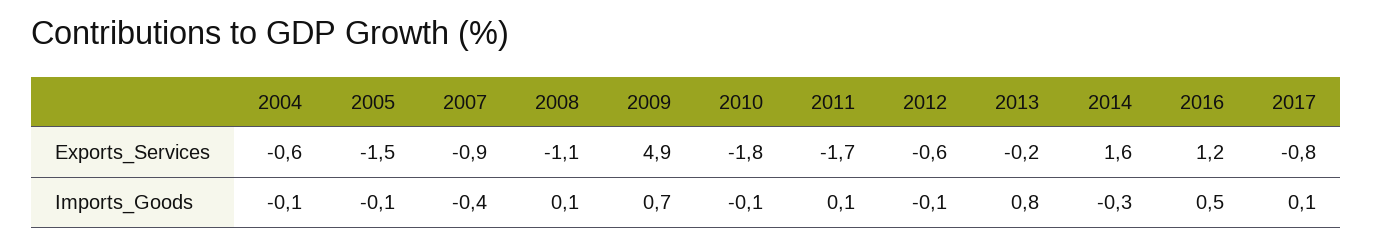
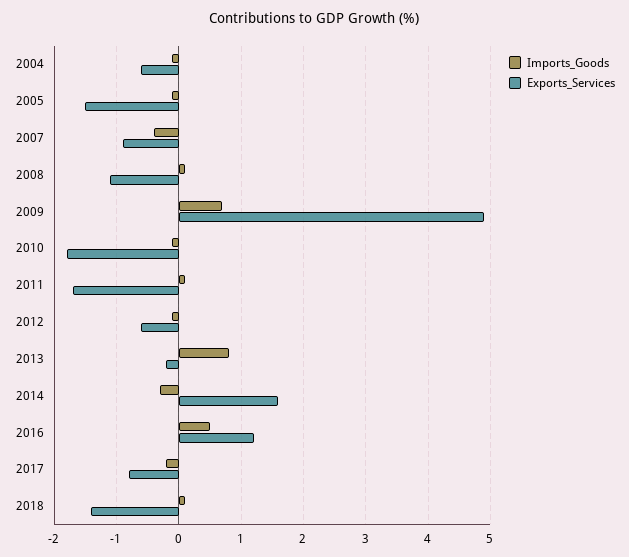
Imports_Goods, 2017: 0.1 -> -0.2
Imports_Goods, 2018: none -> 0.1
Exports_Services, 2018: none -> -1.4

